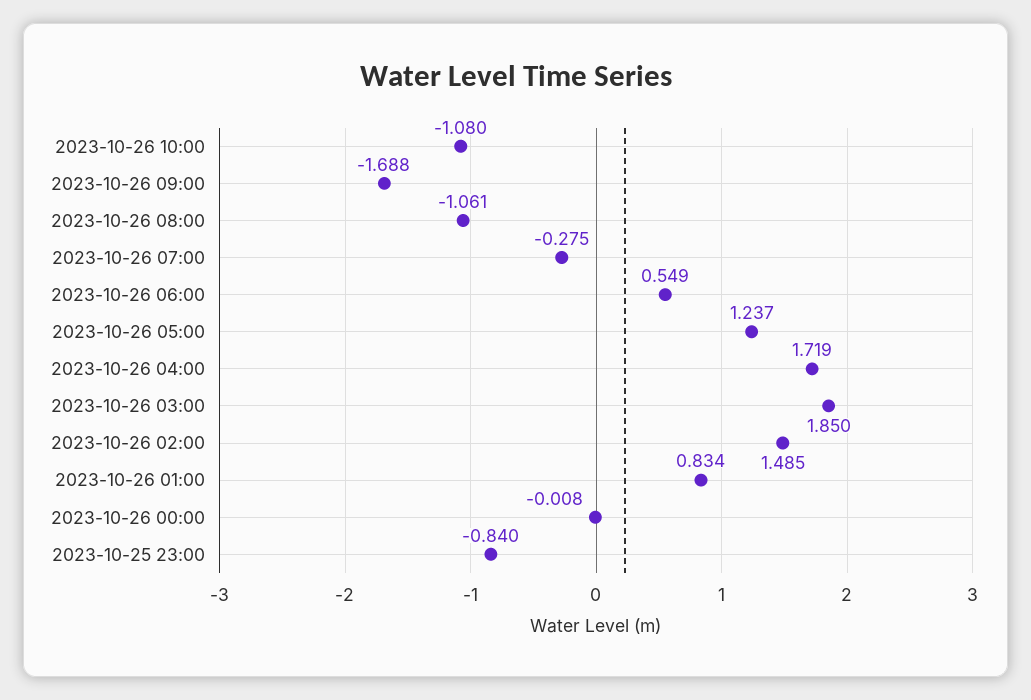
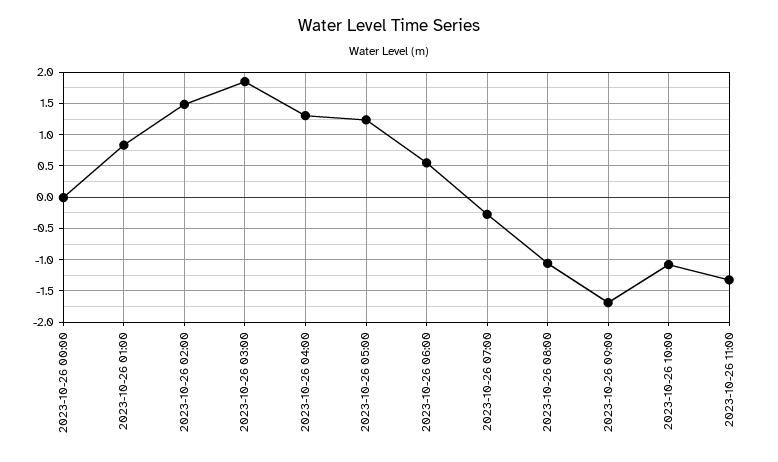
2023-10-26 04:00: 1.719 -> 1.3
2023-10-25 23:00: -0.84 -> none
2023-10-26 11:00: none -> -1.3

